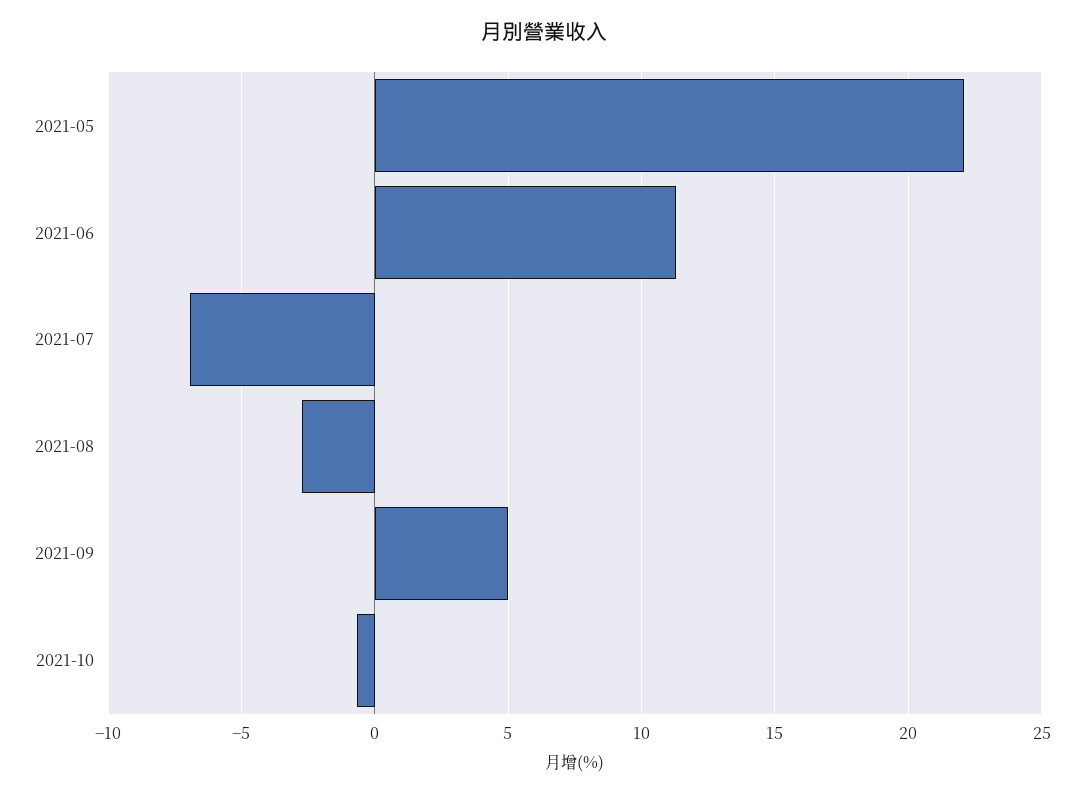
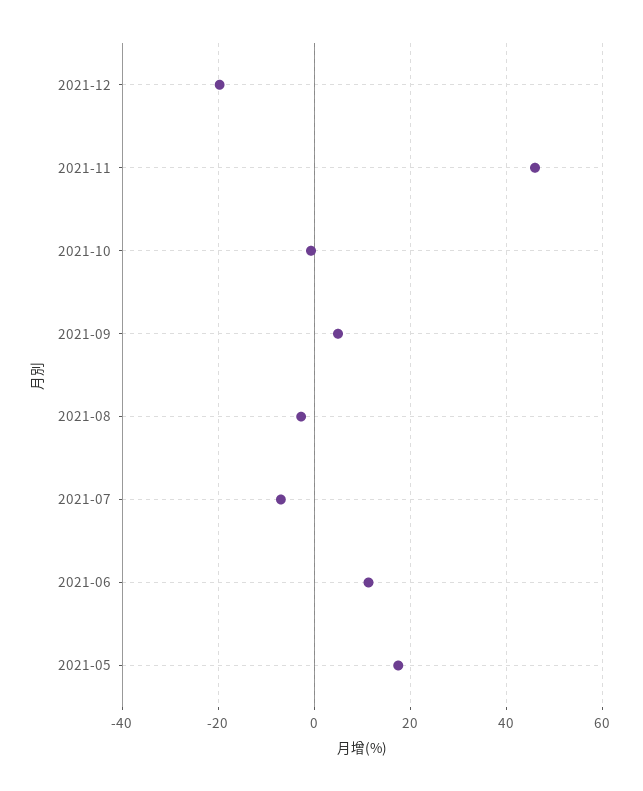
2021-05: 22 -> 18
2021-12: none -> -20
2021-11: none -> 46

